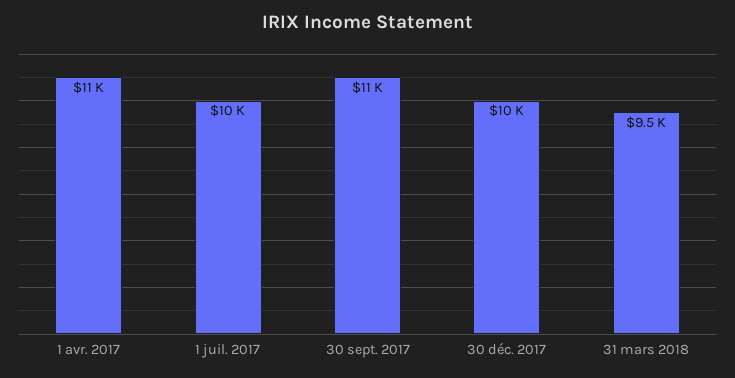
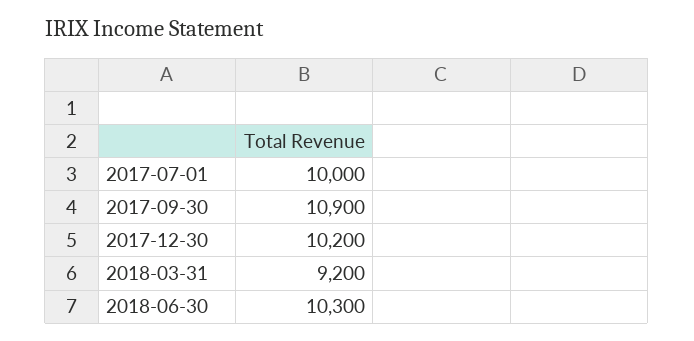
1 avr. 2017: 11000 -> none
31 mars 2018: 9500 -> 9200
2018-06-30: none -> 10300

